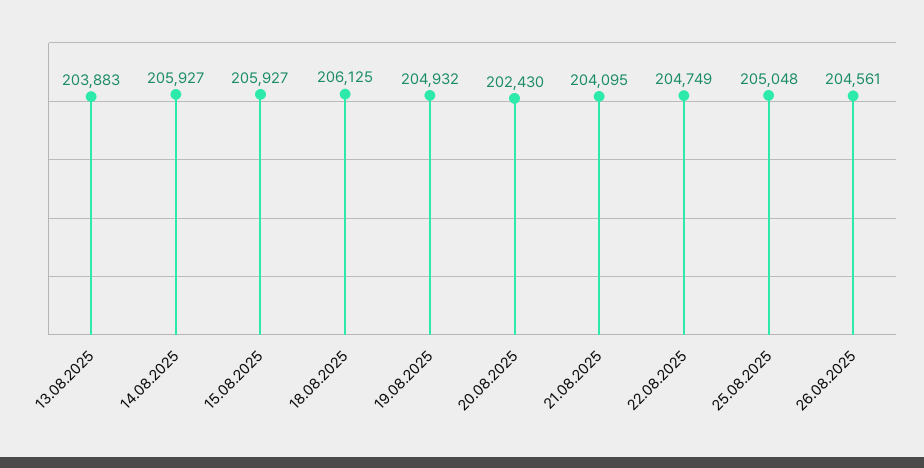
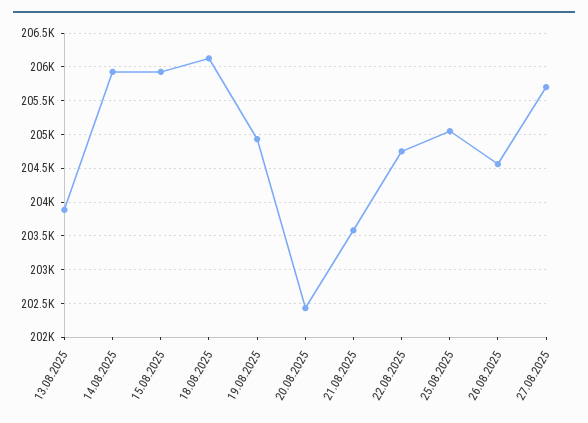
21.08.2025: 204095 -> 203600
27.08.2025: none -> 205700

